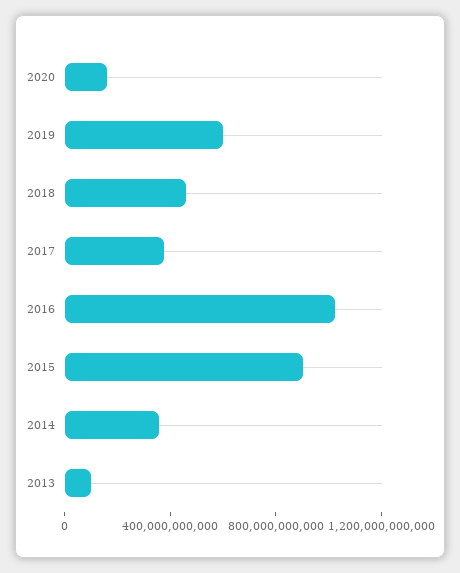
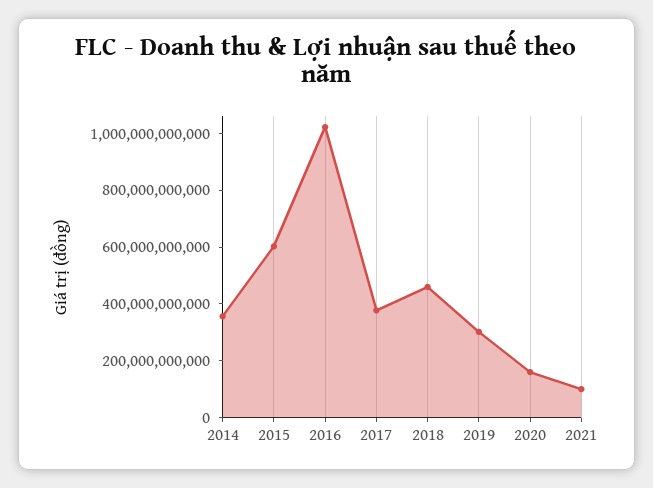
2019: 600000000000 -> 300000000000
2015: 900000000000 -> 600000000000
2013: 100000000000 -> none
2021: none -> 100000000000

